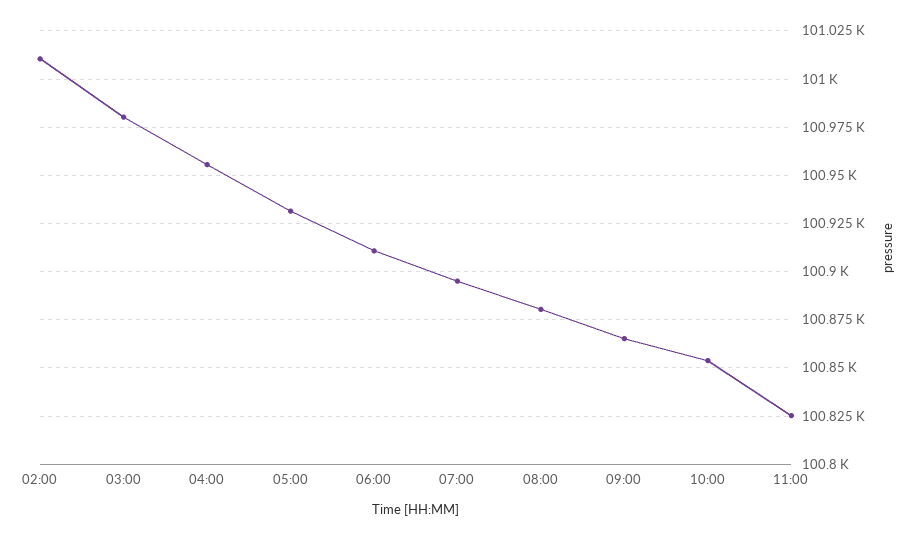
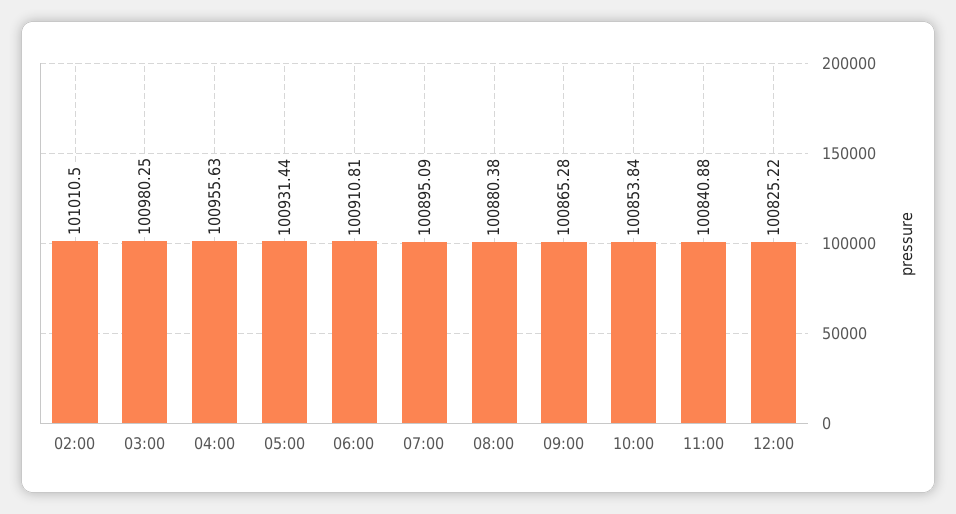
11:00: 100825 -> 100840.88
12:00: none -> 100825.22

